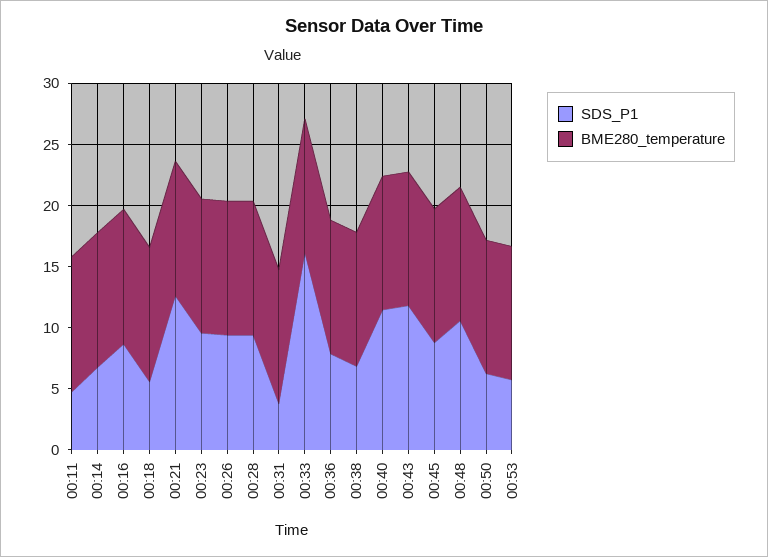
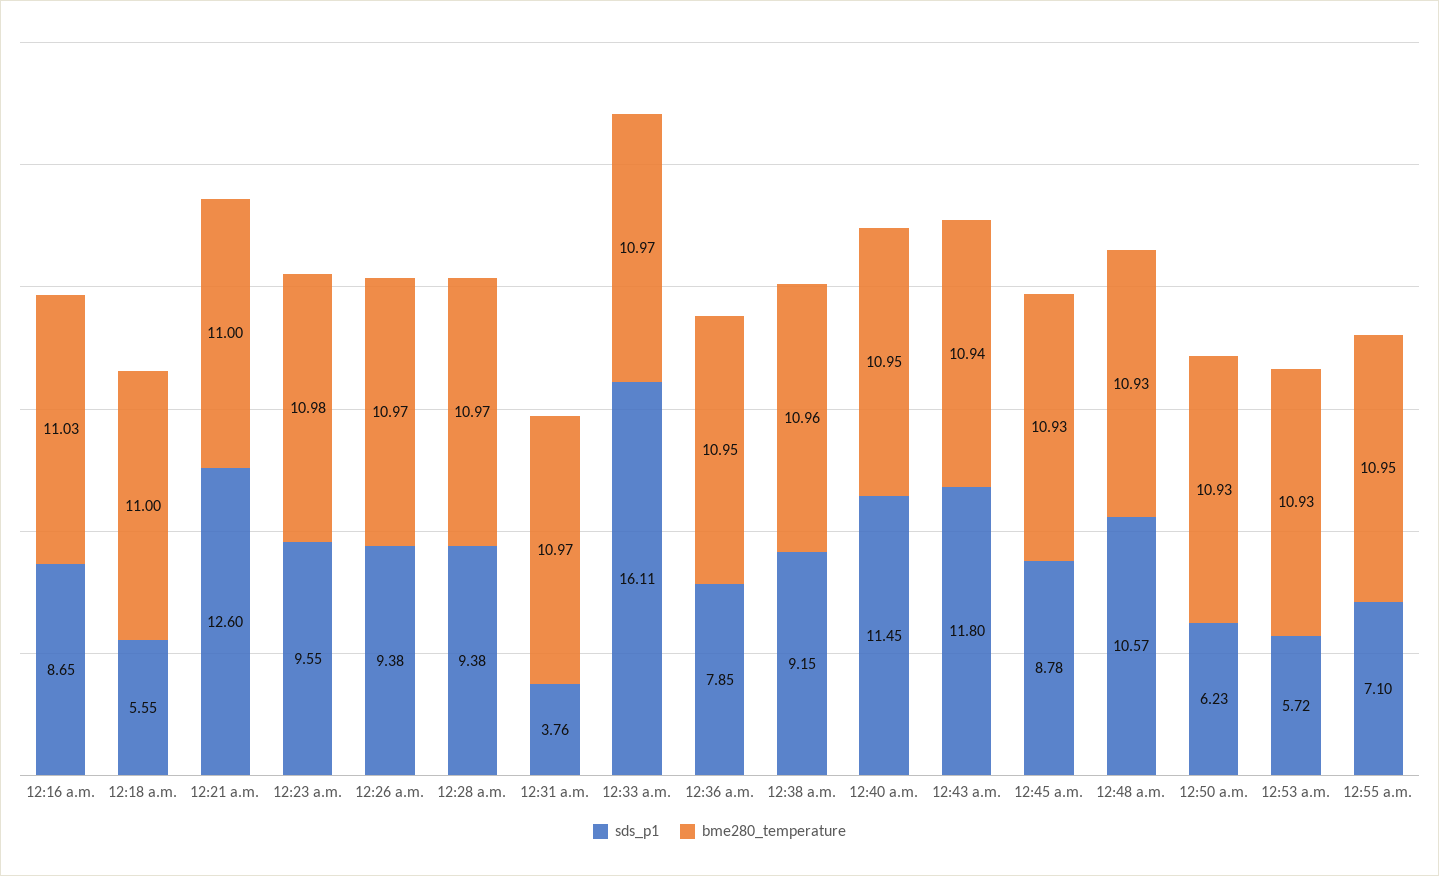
SDS_P1, 00:11: 5 -> none
BME280_temperature, 00:11: 11 -> none
SDS_P1, 00:14: 7 -> none
BME280_temperature, 00:14: 11 -> none
SDS_P1, 00:38: 7 -> 9.15
SDS_P1, 12:55 a.m.: none -> 7.1
BME280_temperature, 12:55 a.m.: none -> 10.95

